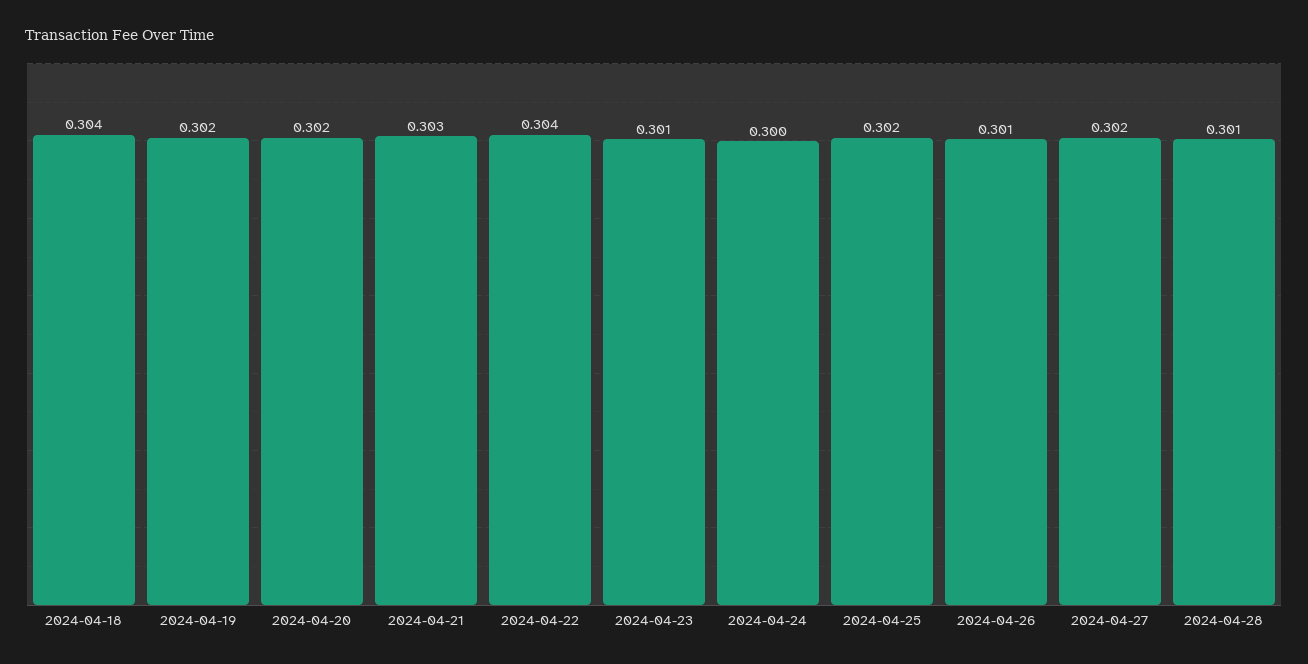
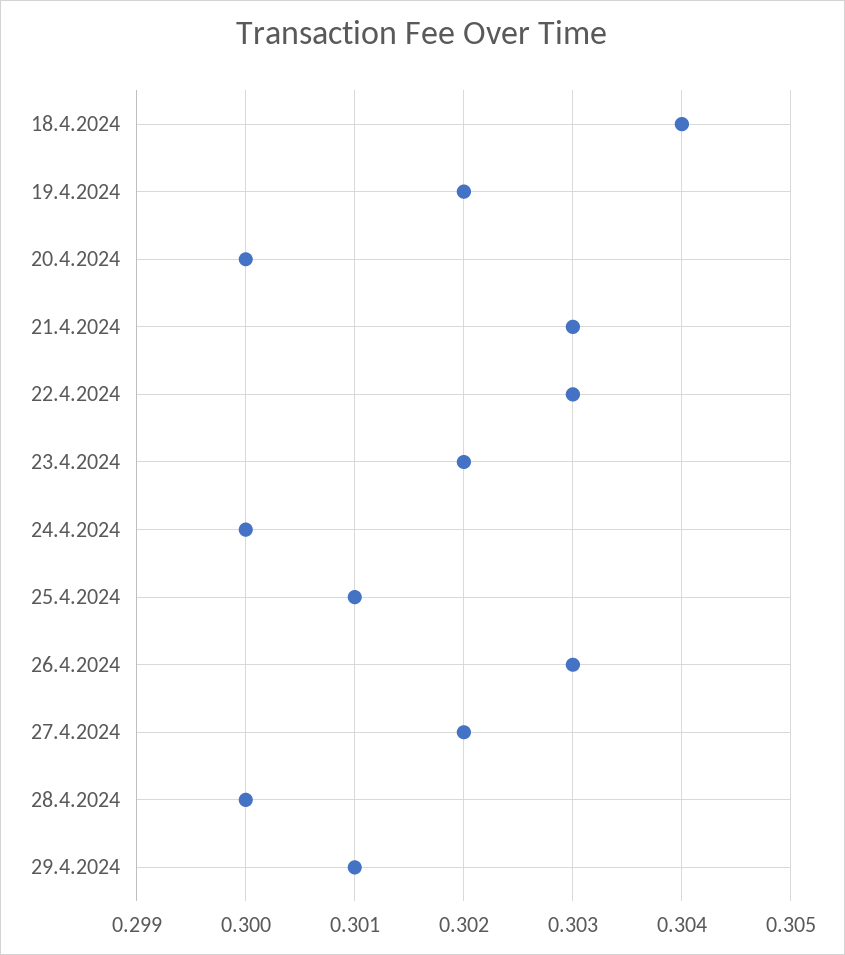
2024-04-20: 0.302 -> 0.3
2024-04-22: 0.304 -> 0.303
2024-04-23: 0.301 -> 0.302
2024-04-25: 0.302 -> 0.301
2024-04-26: 0.301 -> 0.303
2024-04-28: 0.301 -> 0.3
29.4.2024: none -> 0.301

